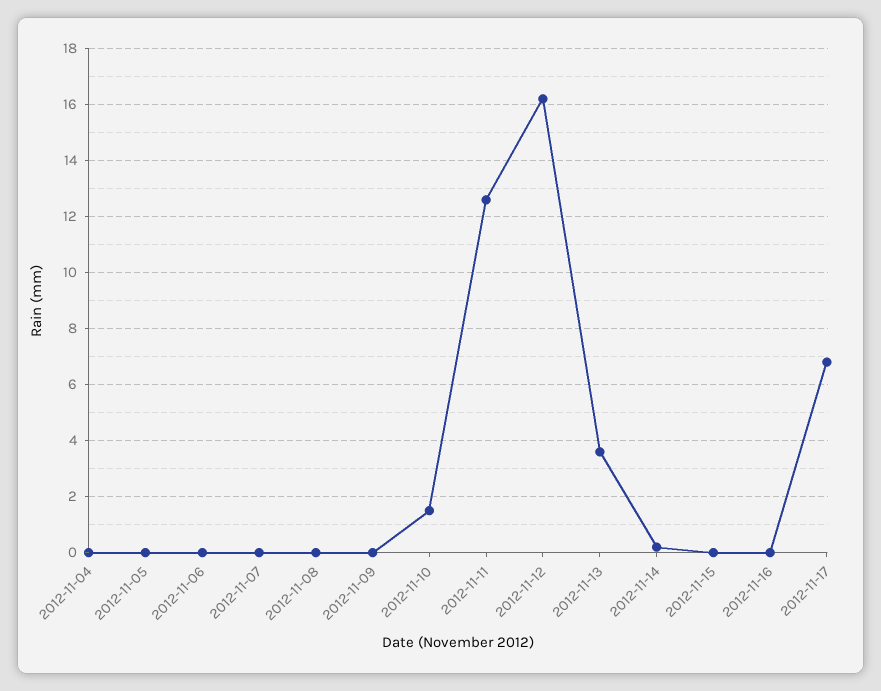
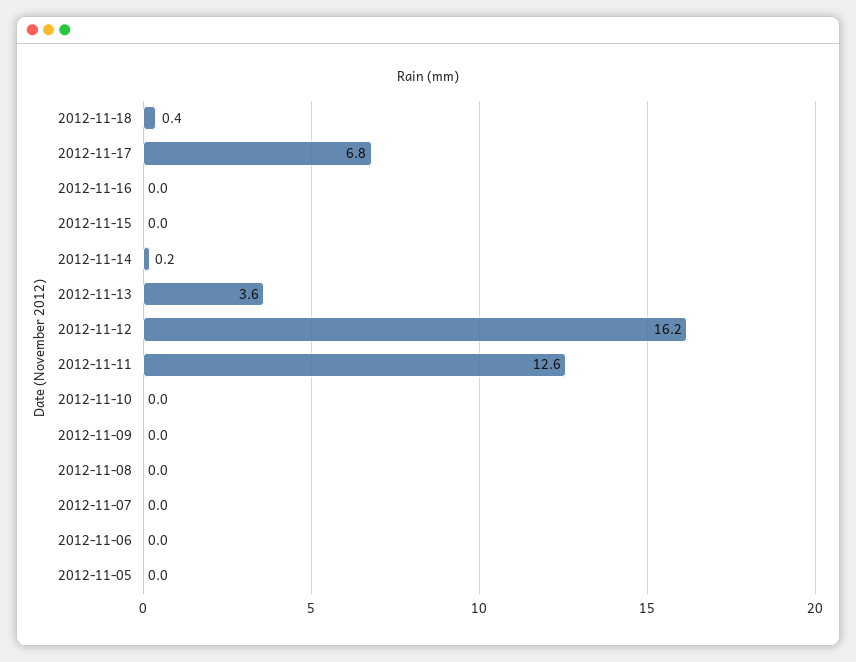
2012-11-04: 0 -> none
2012-11-10: 1.5 -> 0
2012-11-18: none -> 0.4

